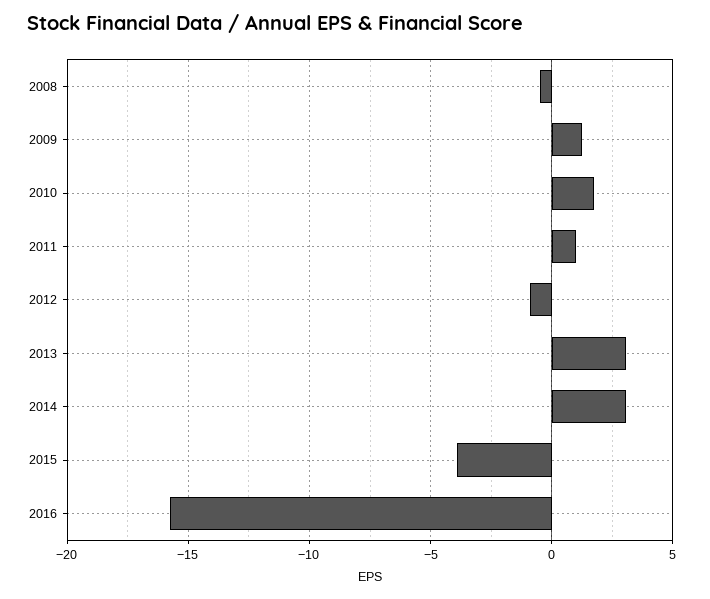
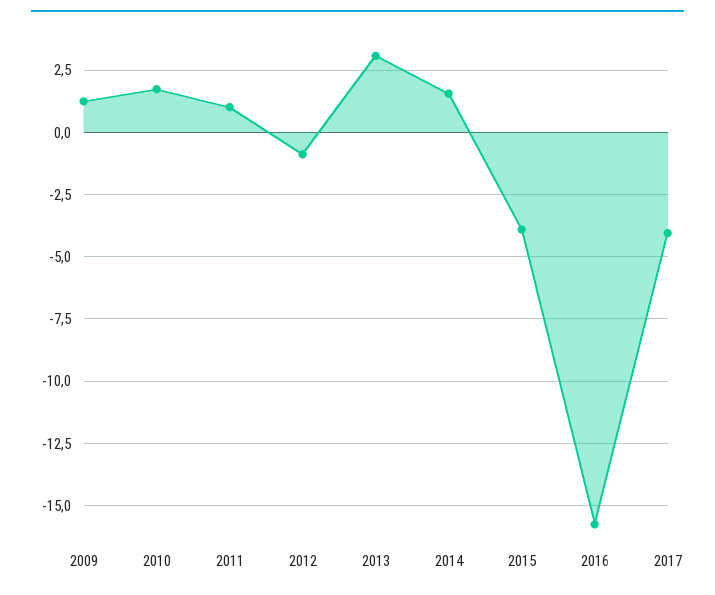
2008: -0.5 -> none
2014: 3 -> 1.5
2017: none -> -4

